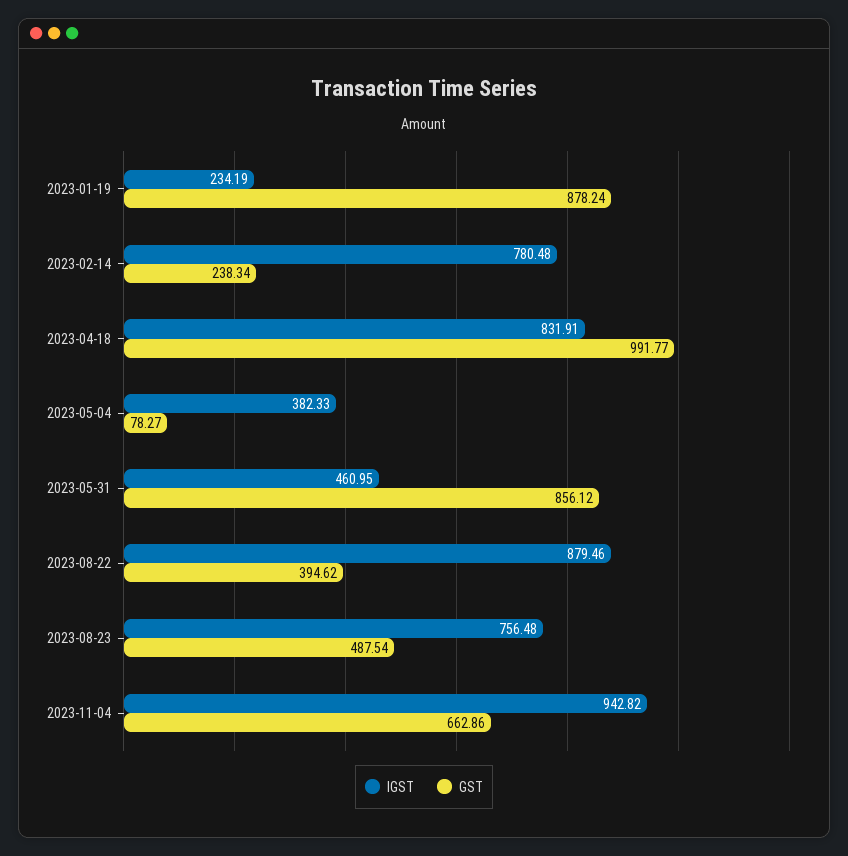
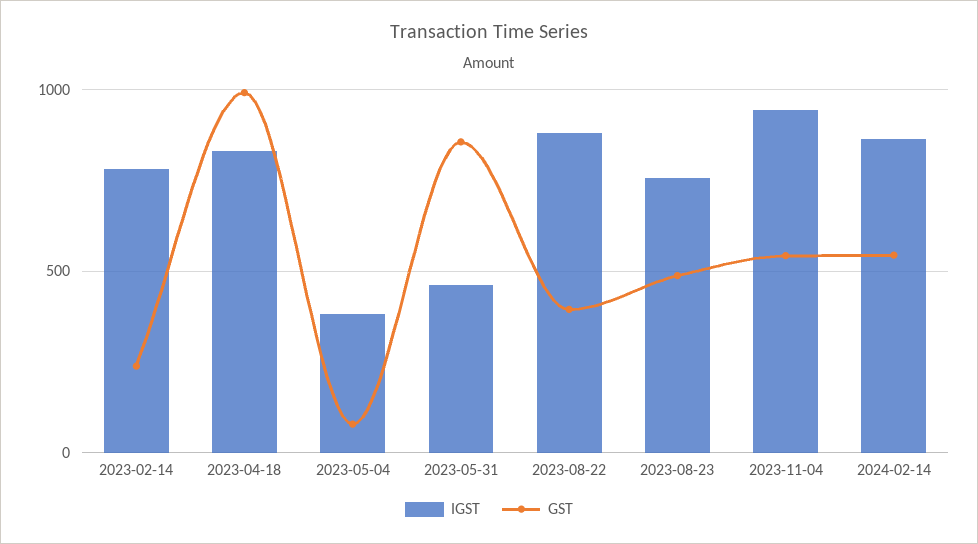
IGST, 2023-01-19: 234.19 -> none
GST, 2023-01-19: 878.24 -> none
GST, 2023-11-04: 662.86 -> 550
IGST, 2024-02-14: none -> 850
GST, 2024-02-14: none -> 550

